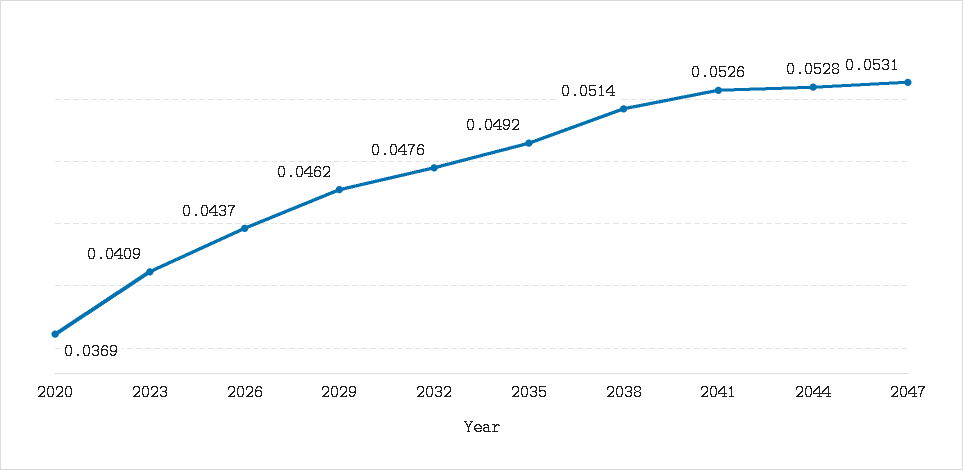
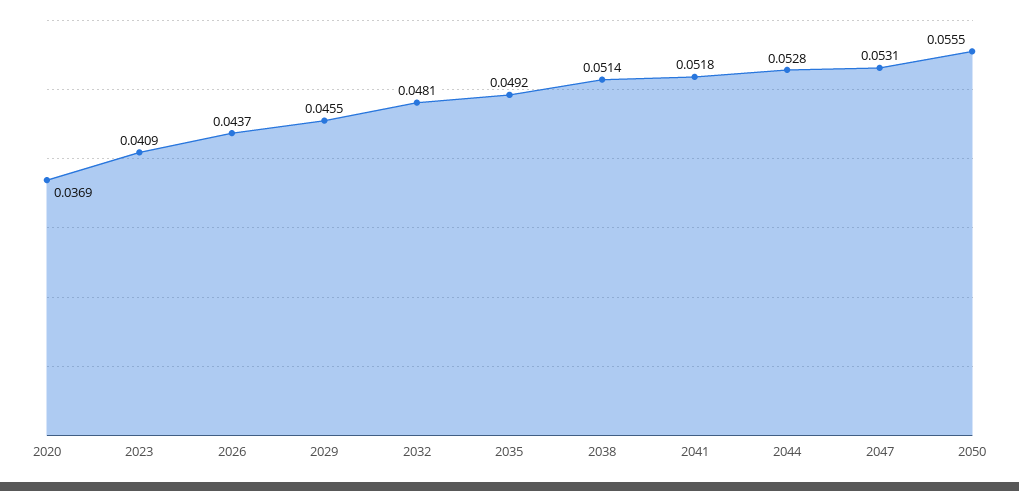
2029: 0.0462 -> 0.0455
2032: 0.0476 -> 0.0481
2041: 0.0526 -> 0.0518
2050: none -> 0.0555

